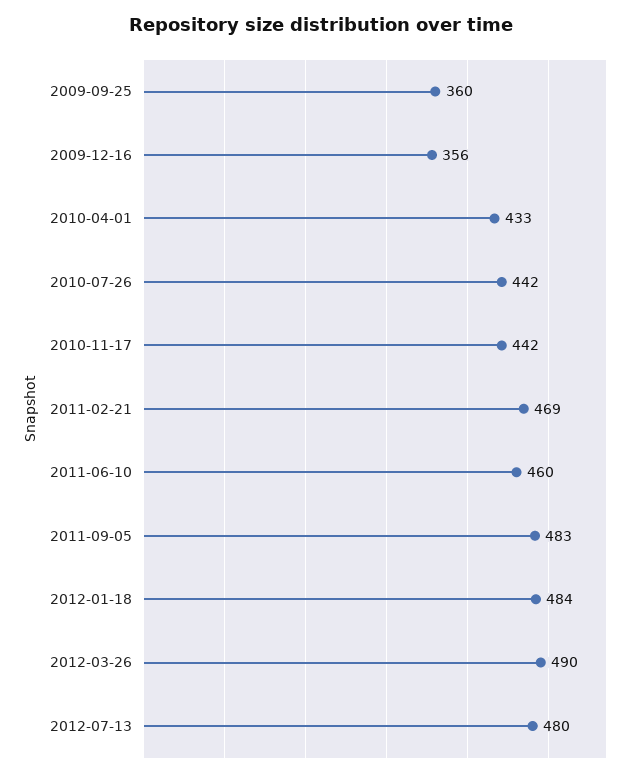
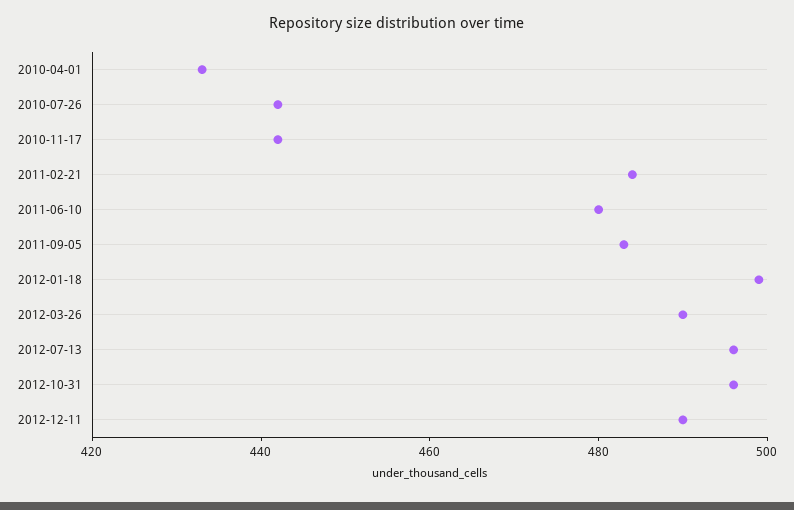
2009-09-25: 360 -> none
2009-12-16: 356 -> none
2011-02-21: 469 -> 485
2011-06-10: 460 -> 480
2012-01-18: 484 -> 500
2012-07-13: 480 -> 495
2012-10-31: none -> 495
2012-12-11: none -> 490

